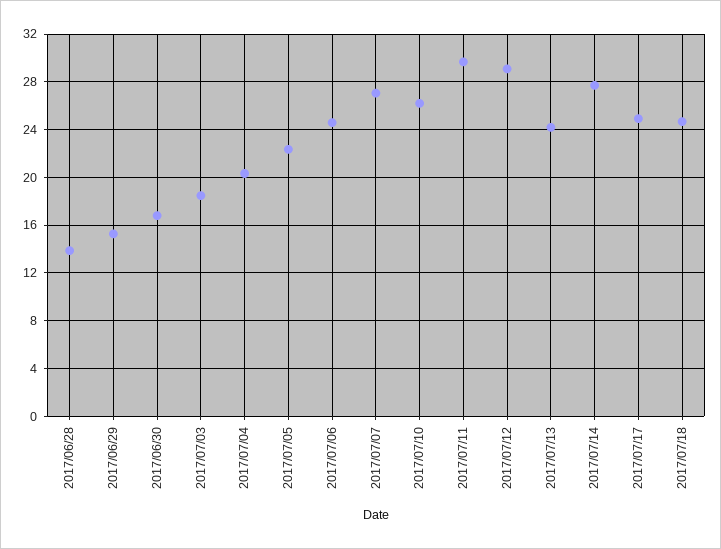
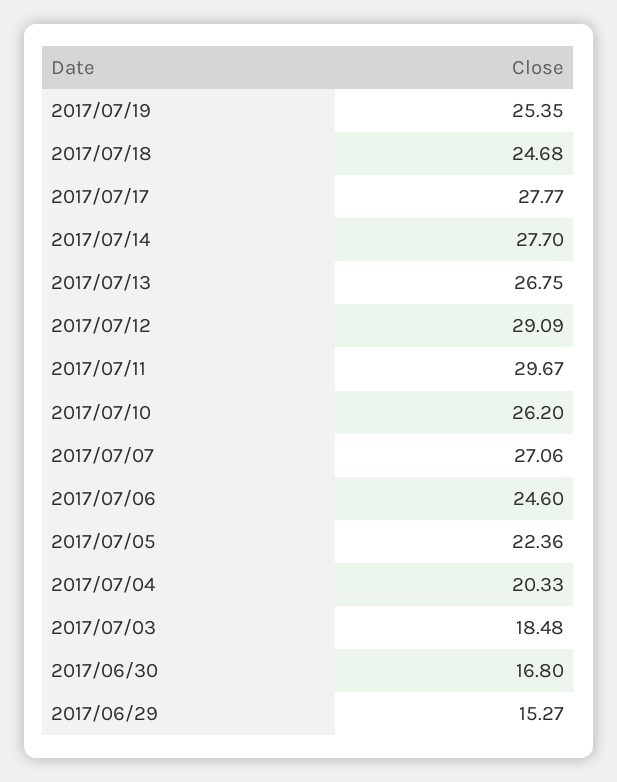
2017/06/28: 14 -> none
2017/07/13: 24 -> 26.75
2017/07/17: 25 -> 27.77
2017/07/19: none -> 25.35

